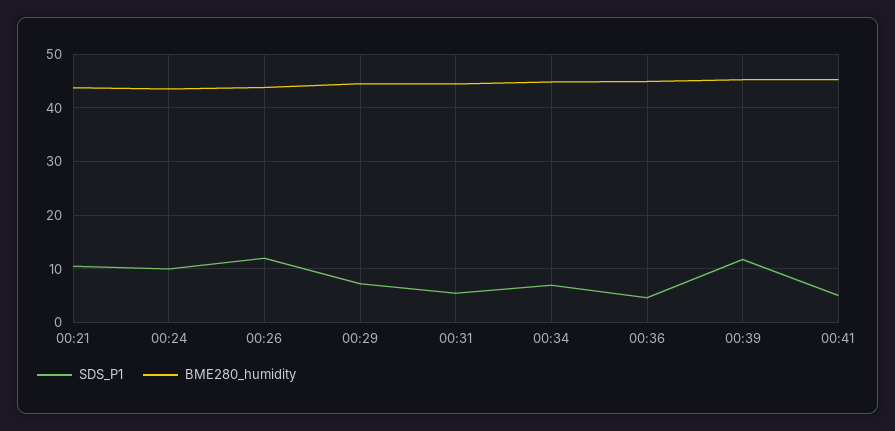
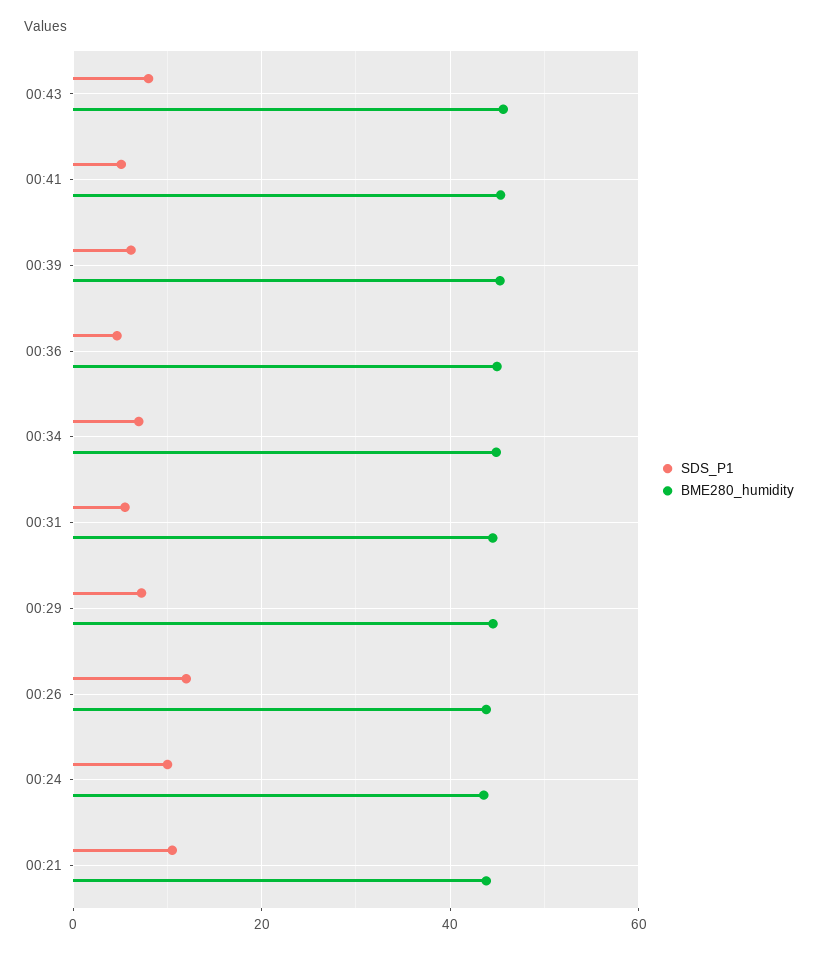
SDS_P1, 00:39: 12 -> 6
SDS_P1, 00:43: none -> 8
BME280_humidity, 00:43: none -> 46

